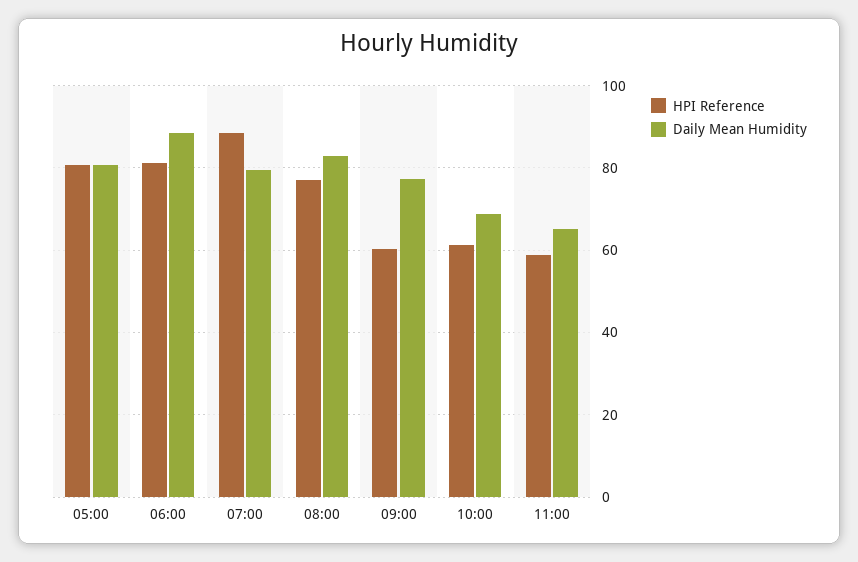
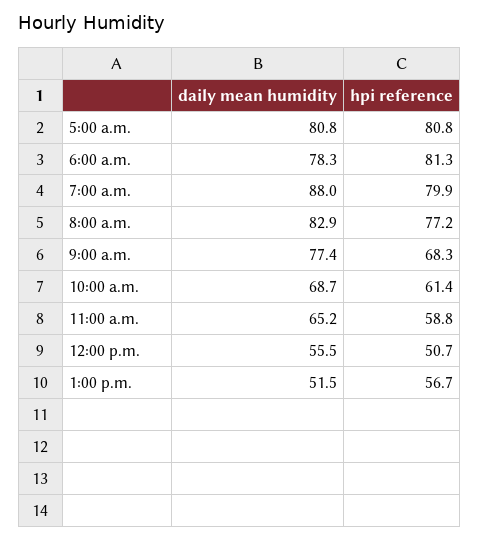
Daily Mean Humidity, 06:00: 88 -> 78.3
HPI Reference, 07:00: 88 -> 79.9
Daily Mean Humidity, 07:00: 80 -> 88
HPI Reference, 09:00: 60 -> 68.3
Daily Mean Humidity, 12:00 p.m.: none -> 55.5
HPI Reference, 12:00 p.m.: none -> 50.7
Daily Mean Humidity, 1:00 p.m.: none -> 51.5
HPI Reference, 1:00 p.m.: none -> 56.7

